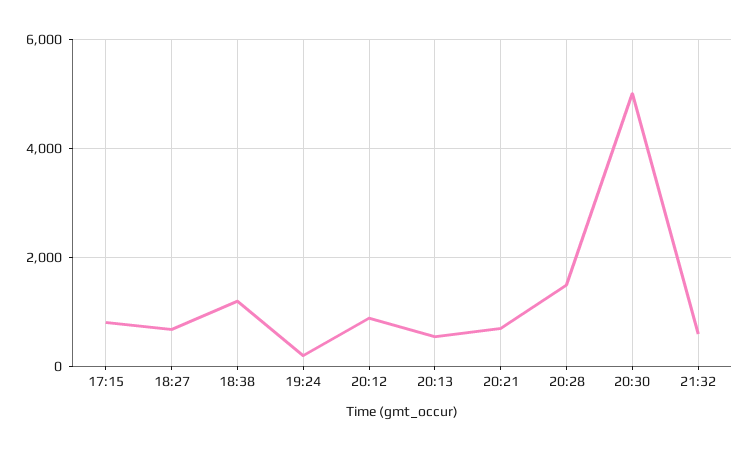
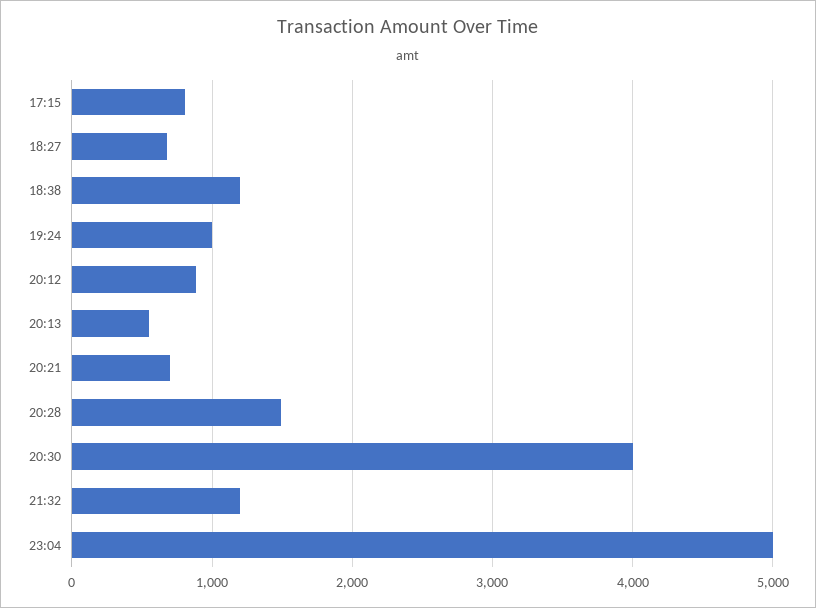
19:24: 200 -> 1000
20:30: 5000 -> 4000
21:32: 600 -> 1200
23:04: none -> 5000

